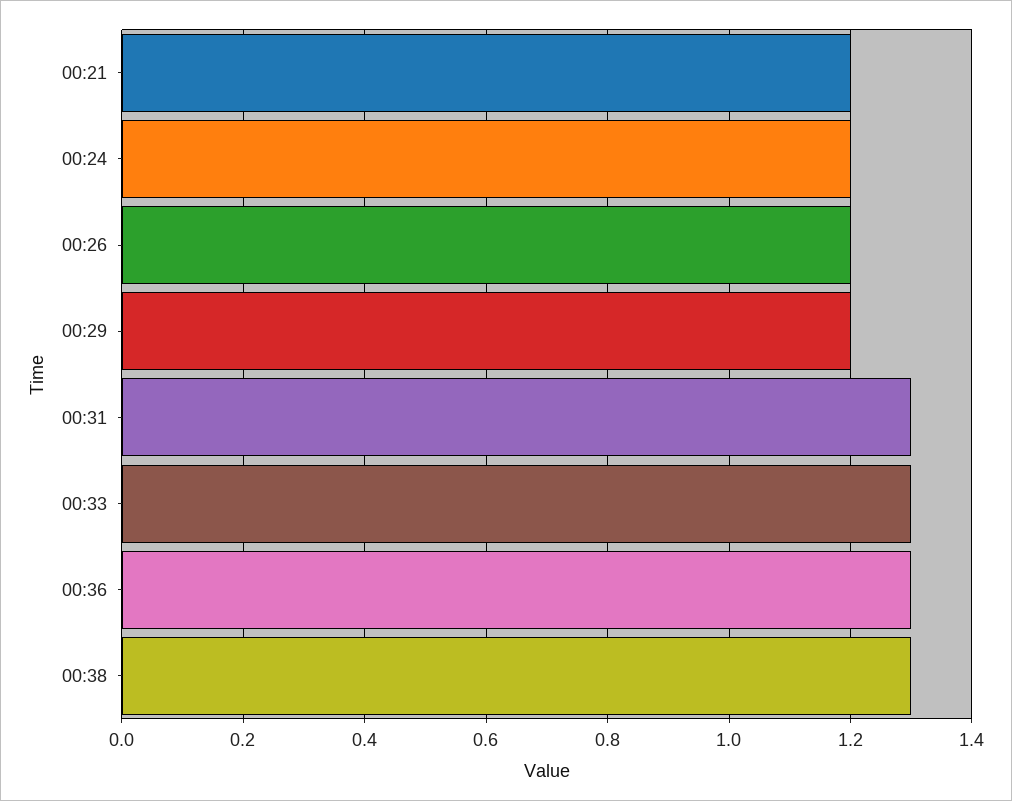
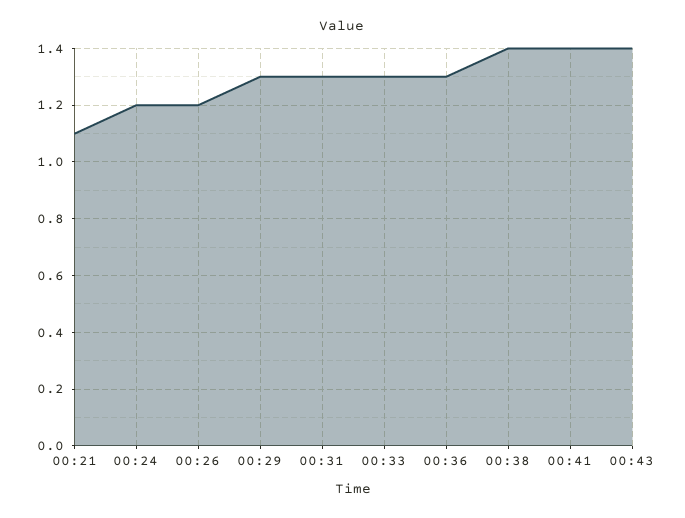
00:21: 1.2 -> 1.1
00:29: 1.2 -> 1.3
00:38: 1.3 -> 1.4
00:41: none -> 1.4
00:43: none -> 1.4

